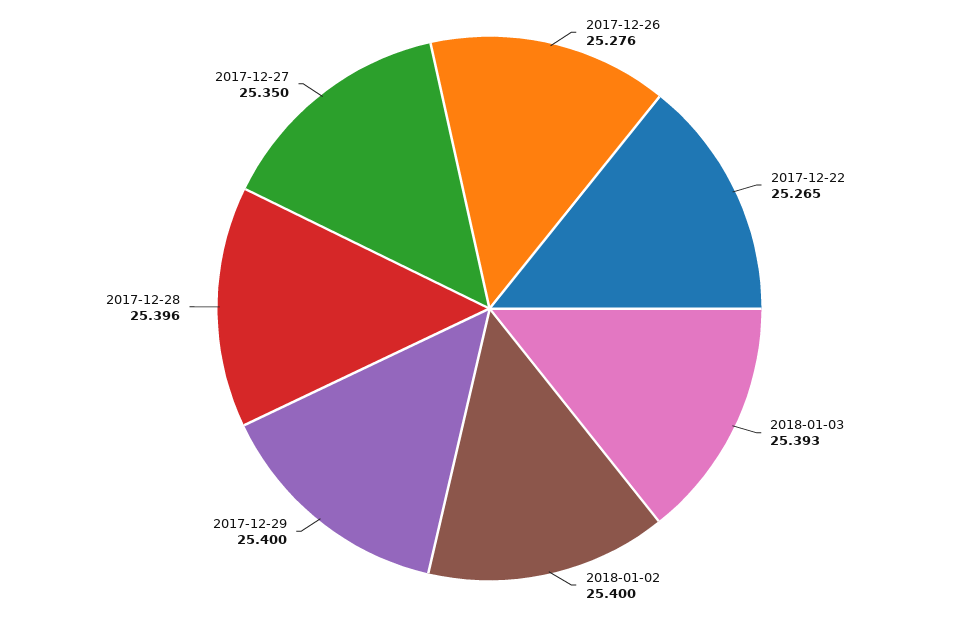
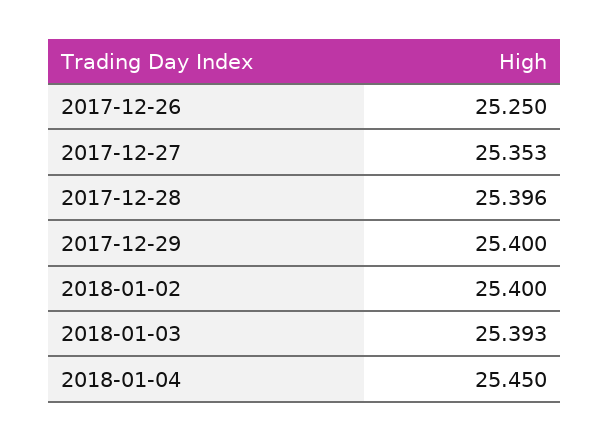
2017-12-26: 25.276 -> 25.25
2017-12-22: 25.265 -> none
2017-12-27: 25.35 -> 25.353
2018-01-04: none -> 25.45

